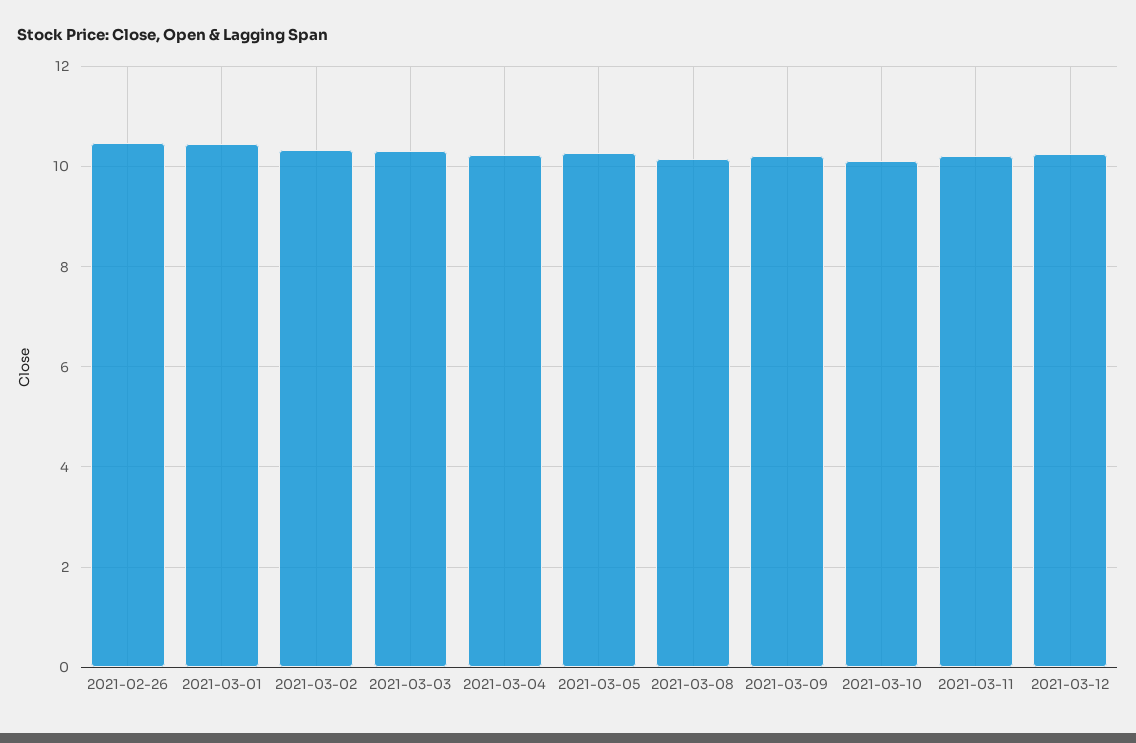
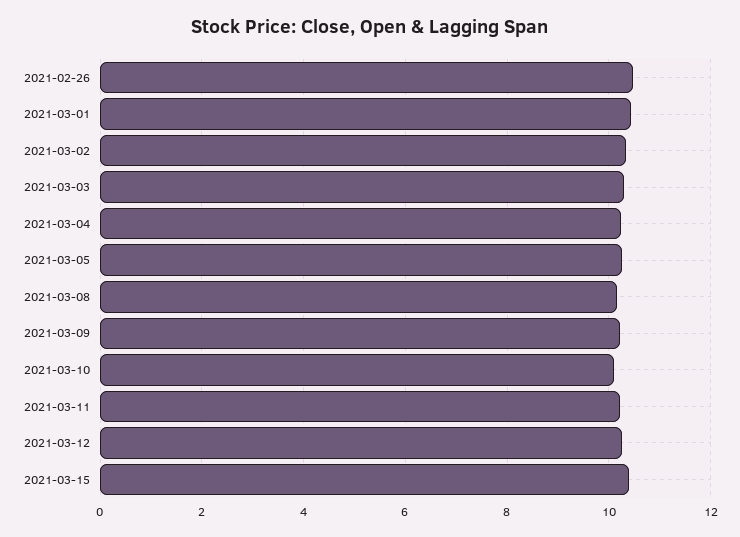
2021-03-15: none -> 10.4

